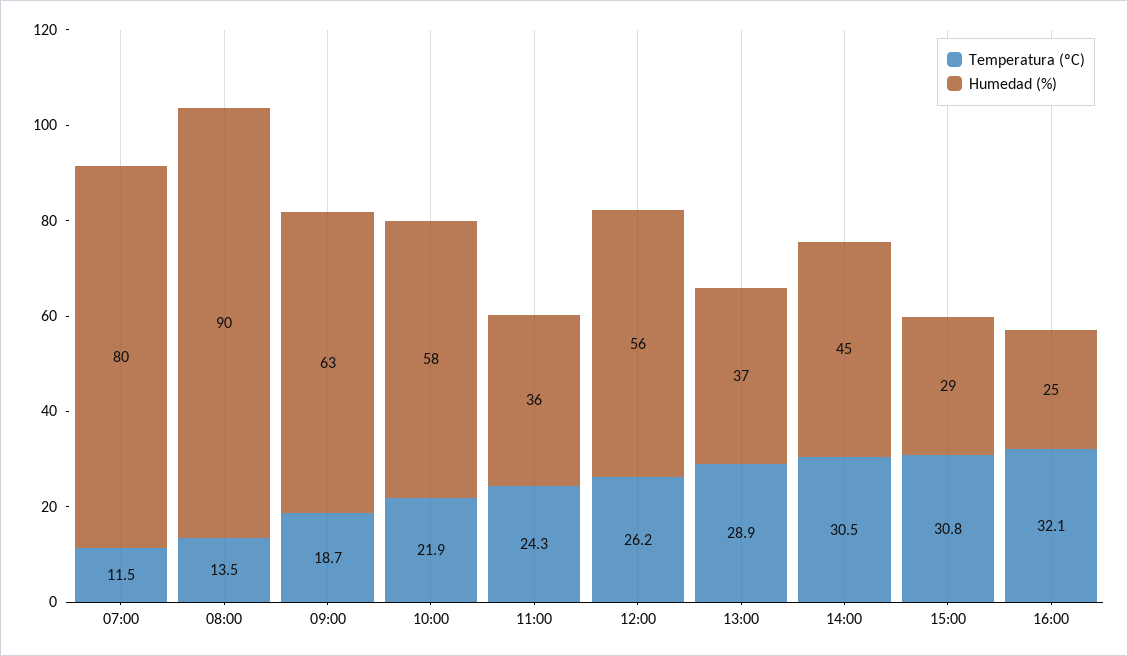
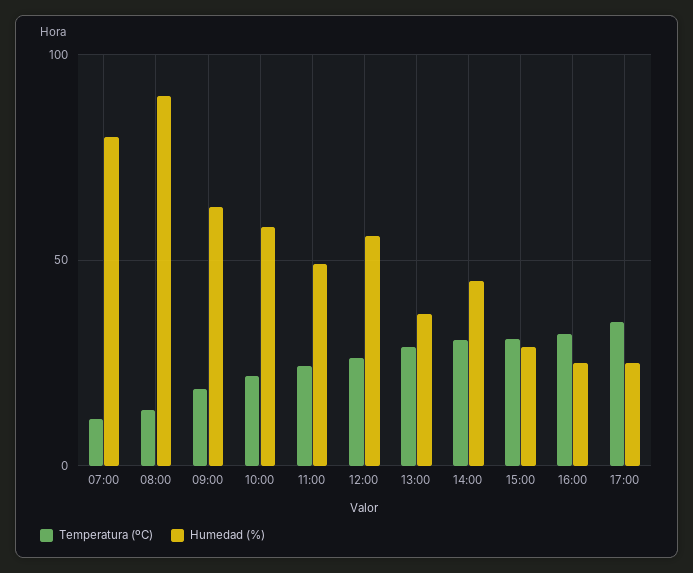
Humedad (%), 11:00: 36 -> 50
Temperatura (ºC), 17:00: none -> 35
Humedad (%), 17:00: none -> 25

